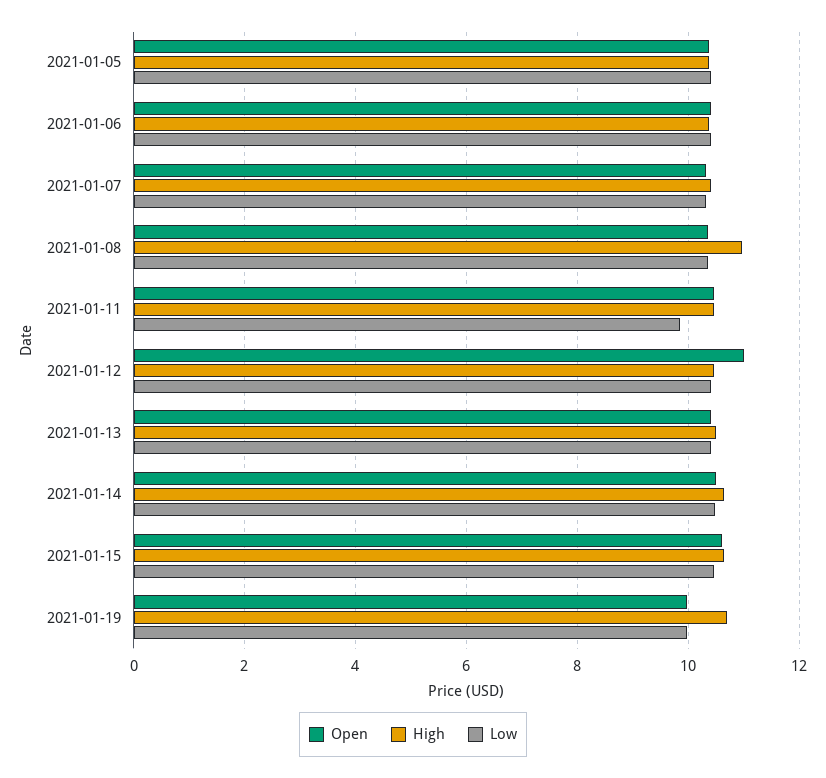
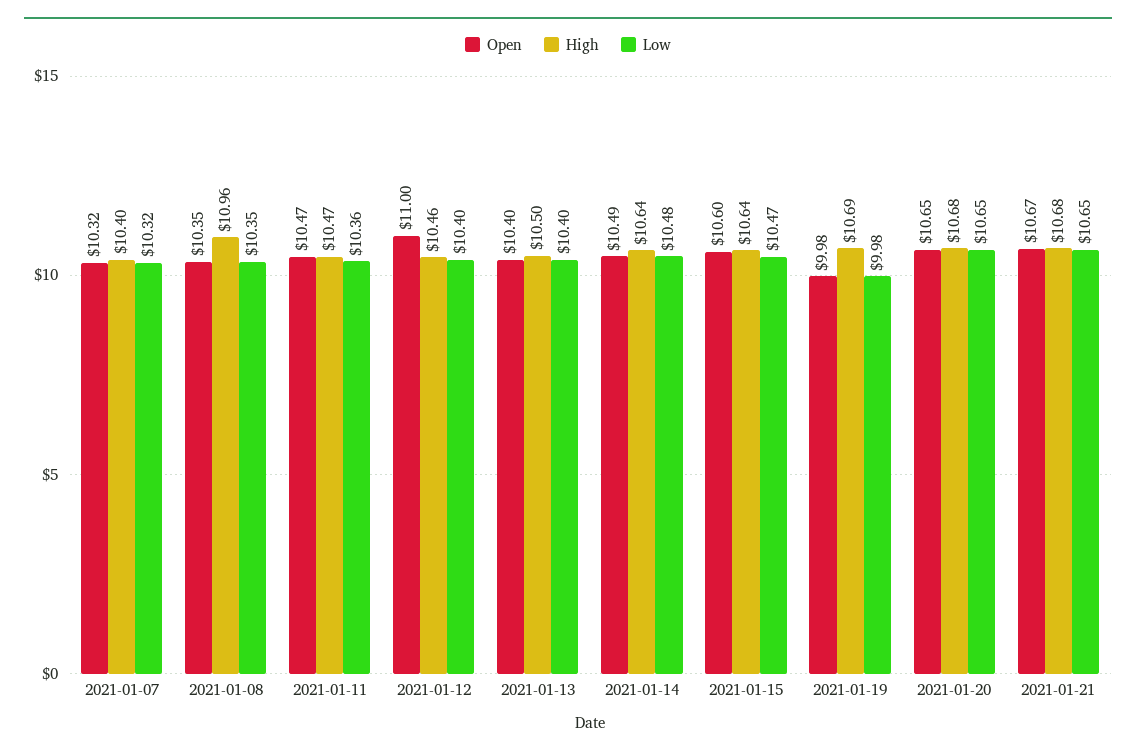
Open, 2021-01-05: 10.4 -> none
High, 2021-01-05: 10.4 -> none
Low, 2021-01-05: 10.4 -> none
Open, 2021-01-06: 10.4 -> none
High, 2021-01-06: 10.4 -> none
Low, 2021-01-06: 10.4 -> none
Low, 2021-01-11: 9.8 -> 10.36
Open, 2021-01-20: none -> 10.65
High, 2021-01-20: none -> 10.68
Low, 2021-01-20: none -> 10.65
Open, 2021-01-21: none -> 10.67
High, 2021-01-21: none -> 10.68
Low, 2021-01-21: none -> 10.65

